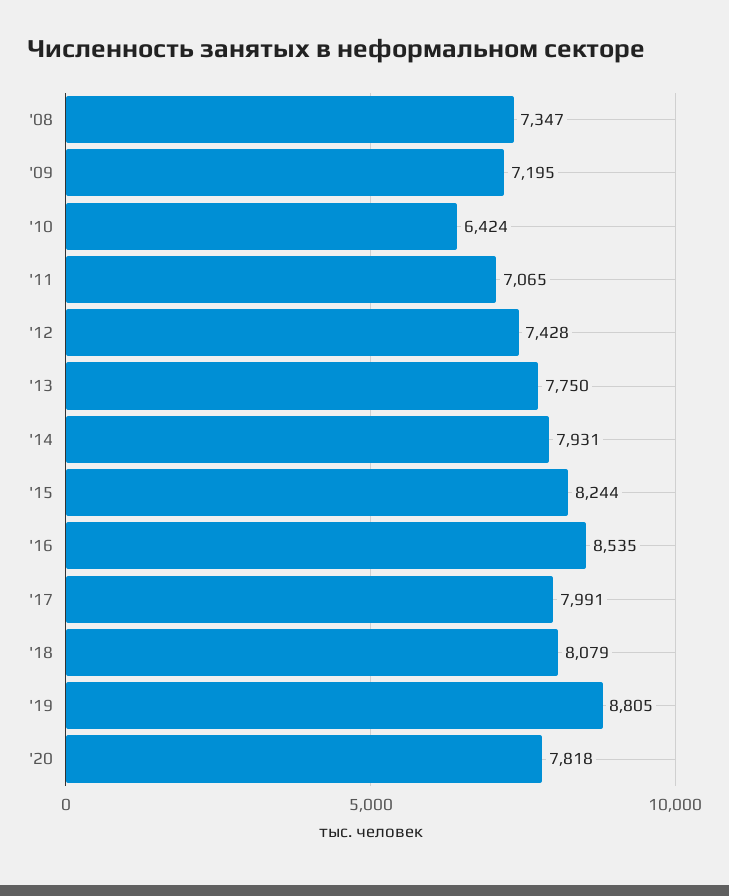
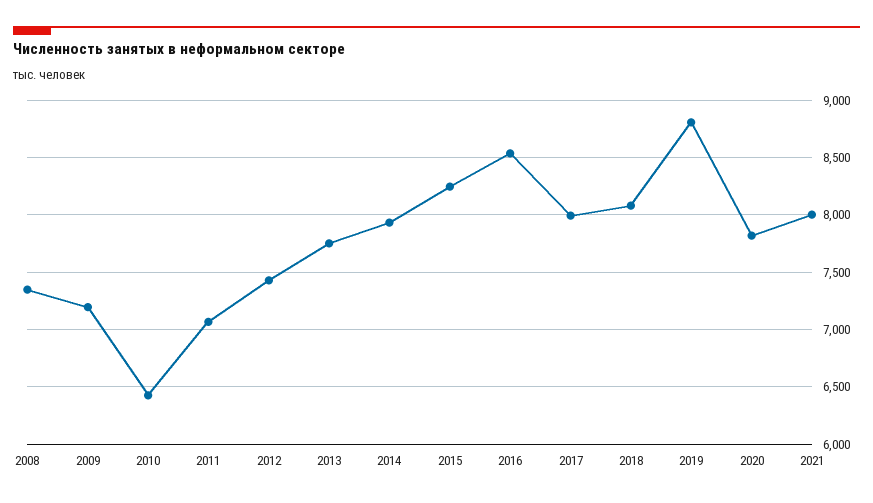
2021: none -> 8000

